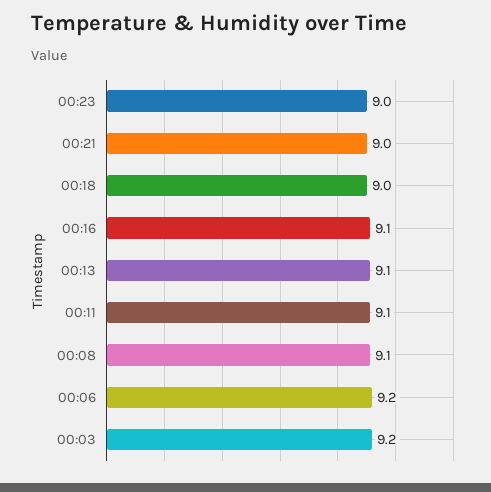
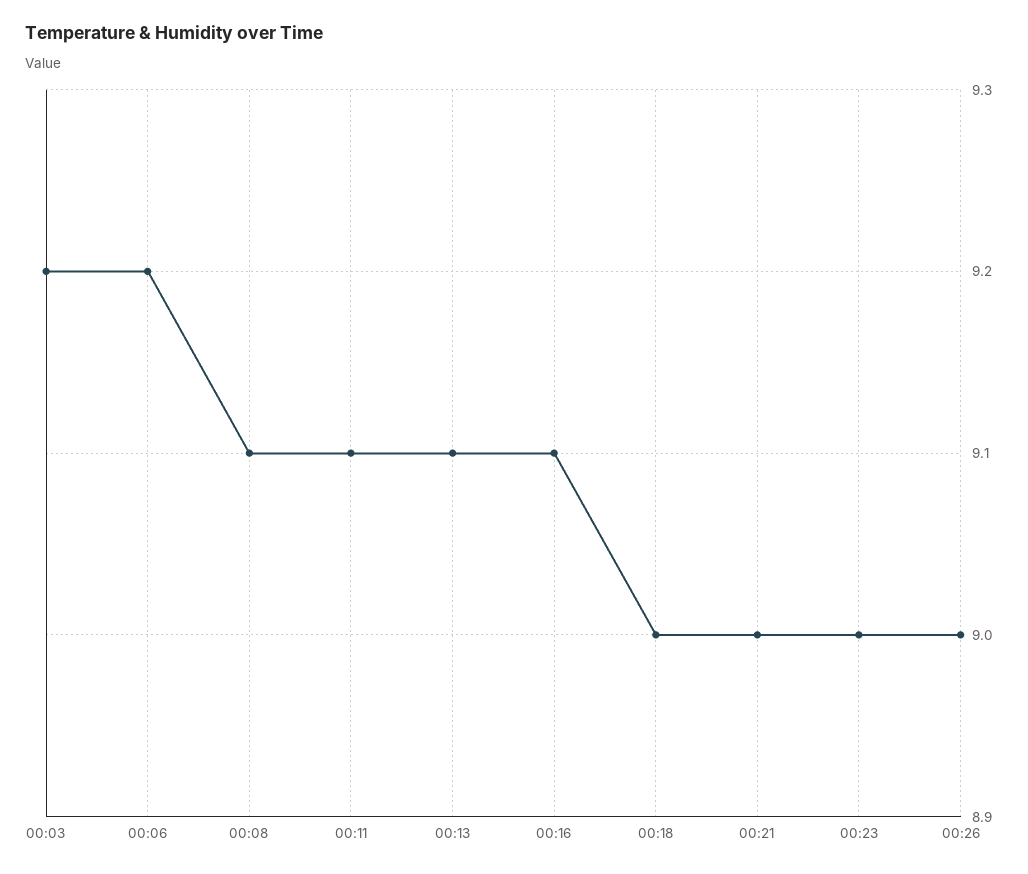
00:26: none -> 9

